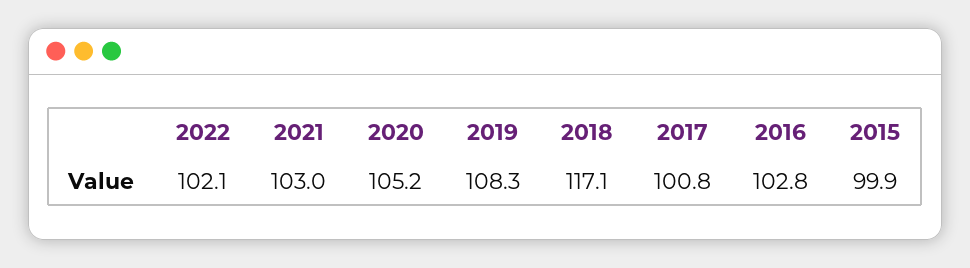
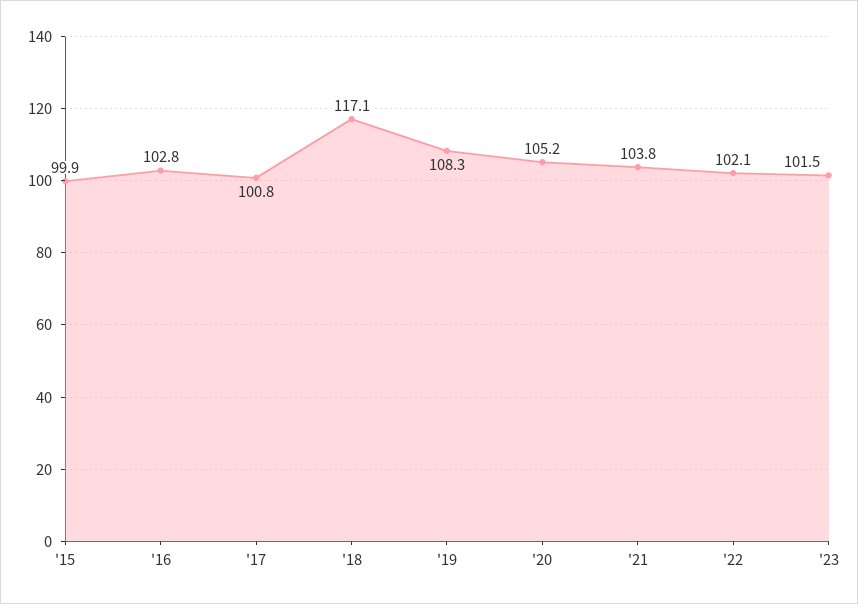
2021: 103 -> 103.8
'23: none -> 101.5

